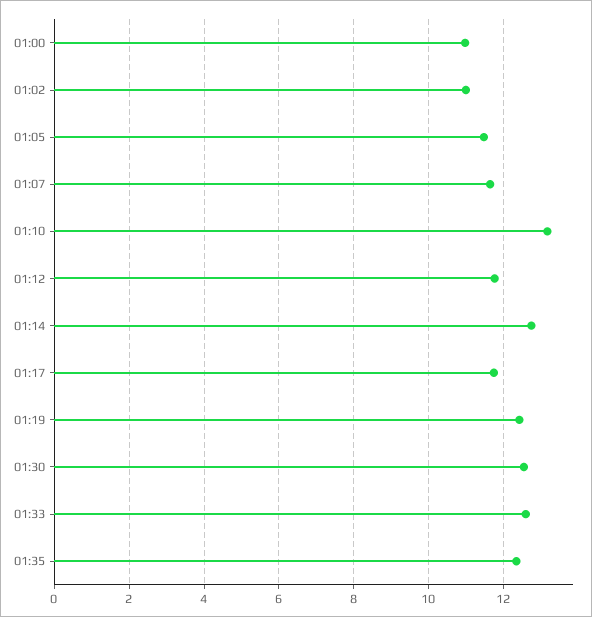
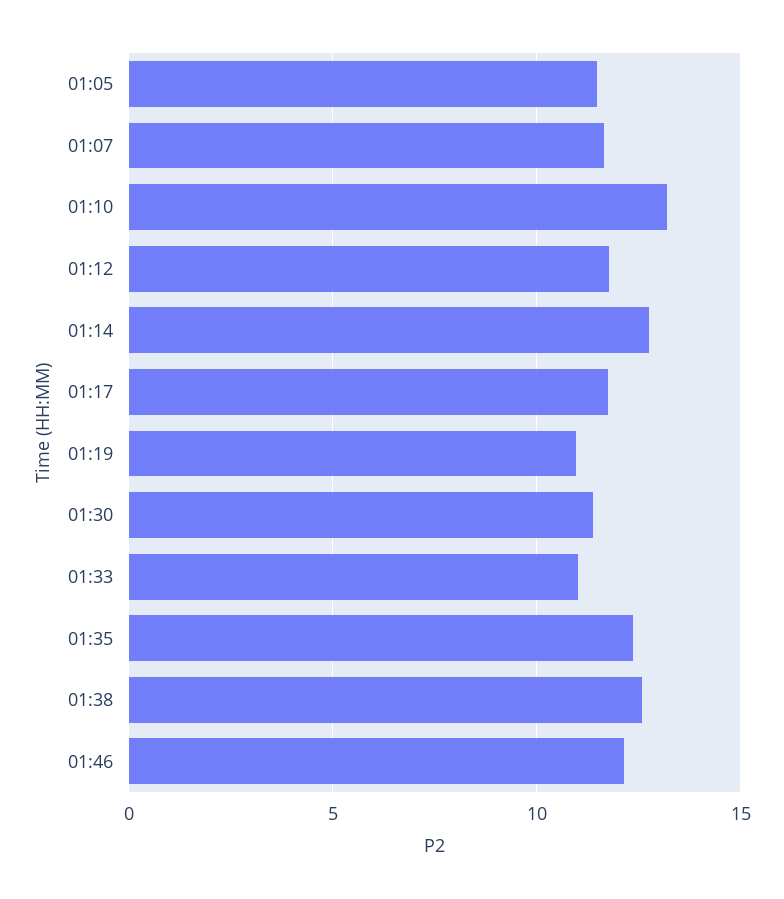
01:00: 11 -> none
01:02: 11 -> none
01:19: 12.4 -> 11
01:30: 12.6 -> 11.5
01:33: 12.6 -> 11
01:38: none -> 12.5
01:46: none -> 12

